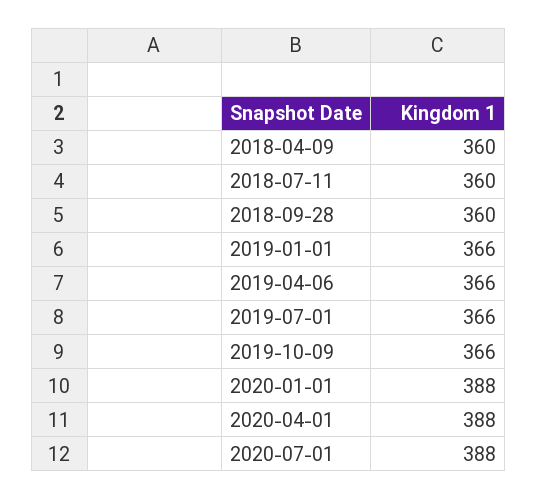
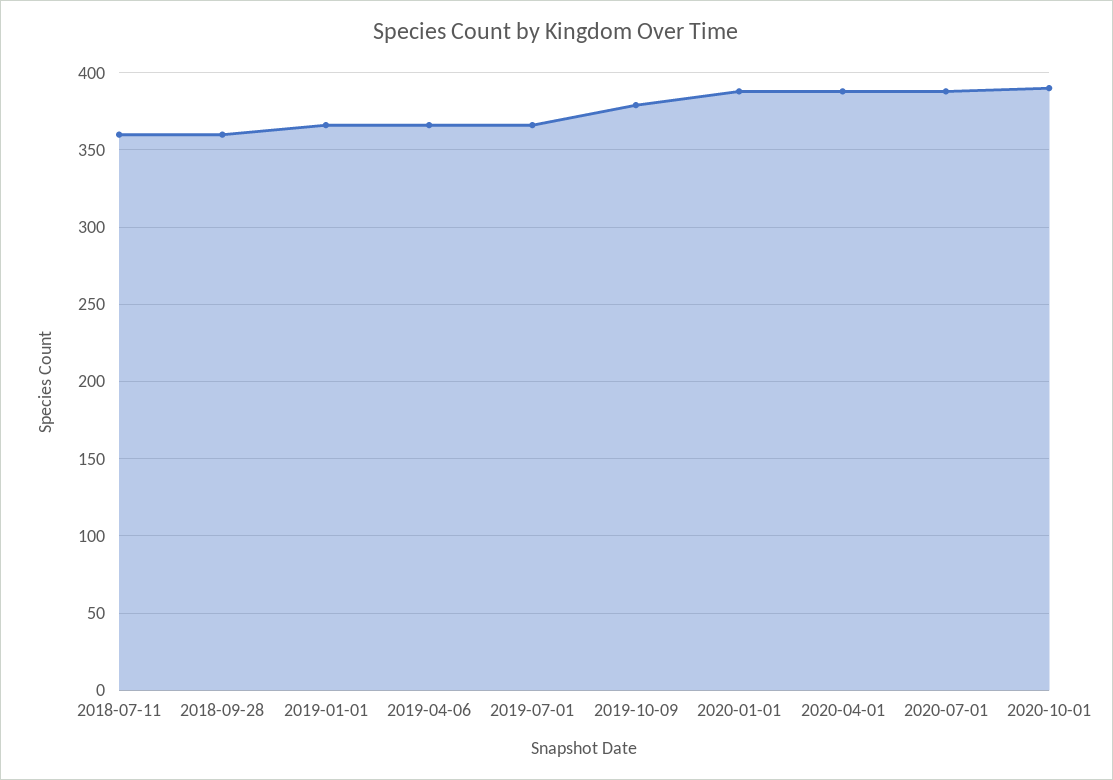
2018-04-09: 360 -> none
2019-10-09: 366 -> 380
2020-10-01: none -> 390

